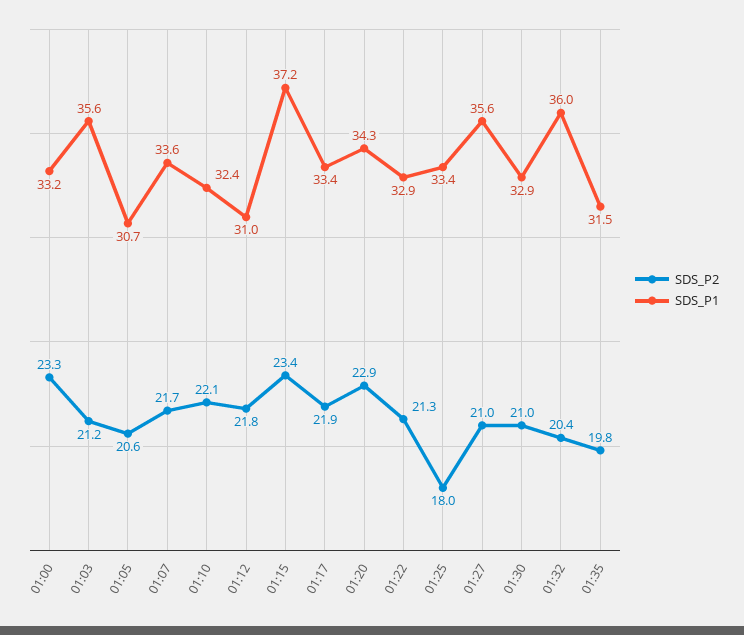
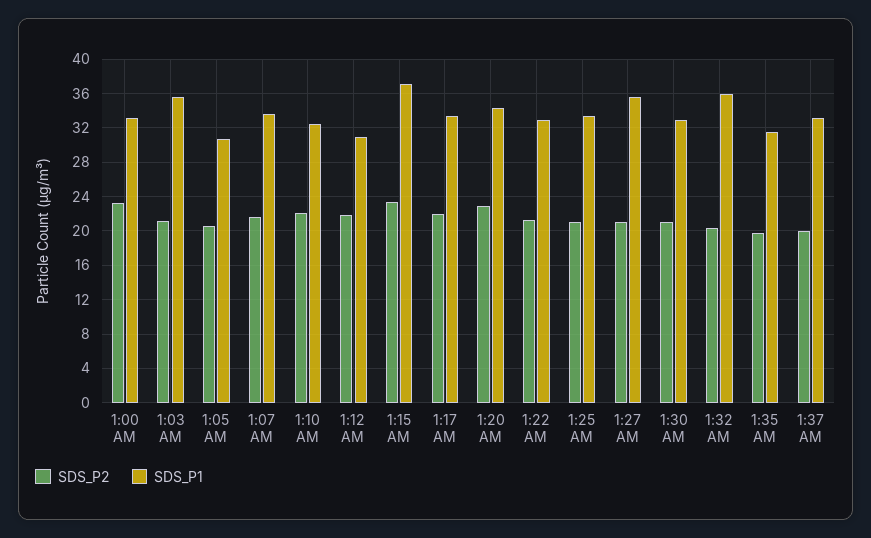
SDS_P2, 01:25: 18 -> 21
SDS_P2, 1:37 AM: none -> 20
SDS_P1, 1:37 AM: none -> 33

